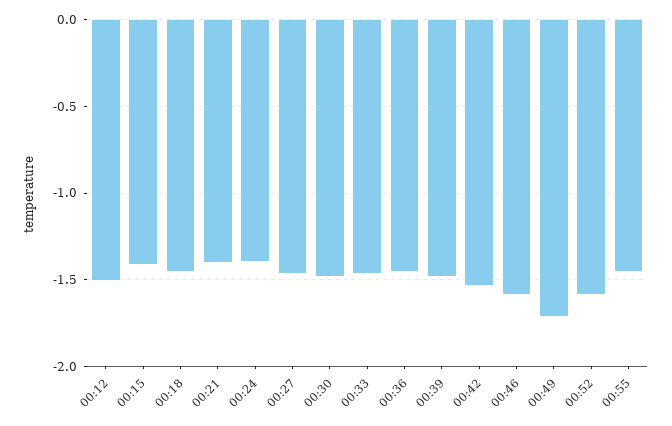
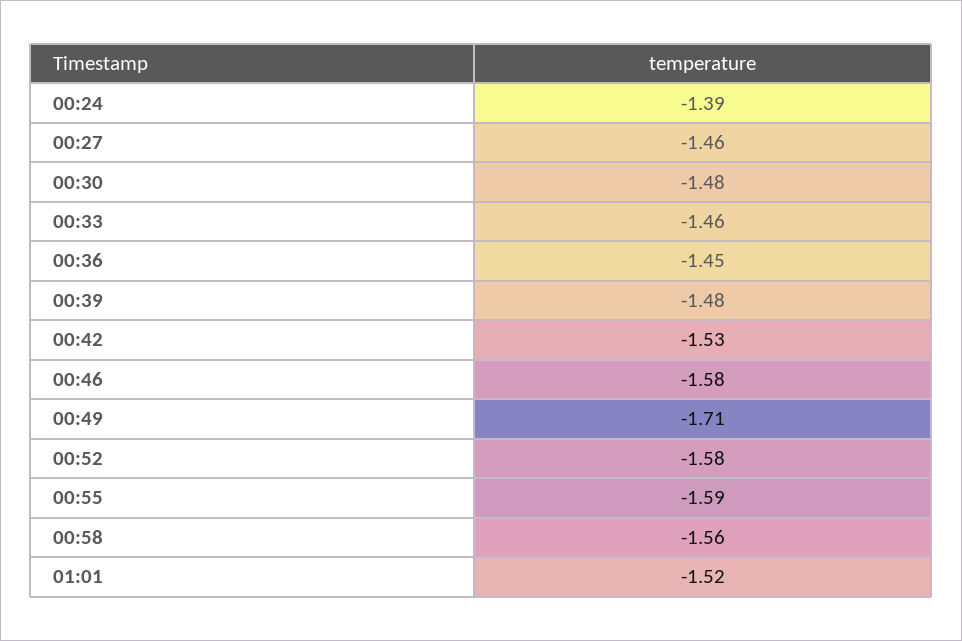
00:12: -1.5 -> none
00:15: -1.4 -> none
00:18: -1.45 -> none
00:21: -1.4 -> none
00:55: -1.45 -> -1.59
00:58: none -> -1.56
01:01: none -> -1.52

